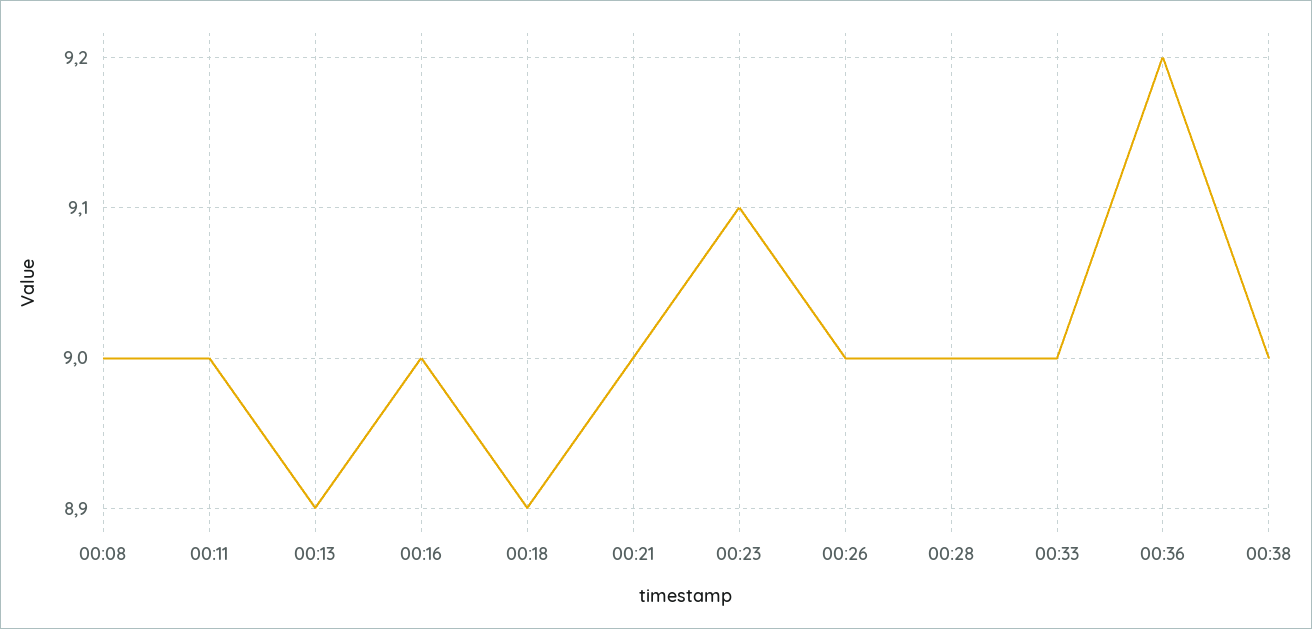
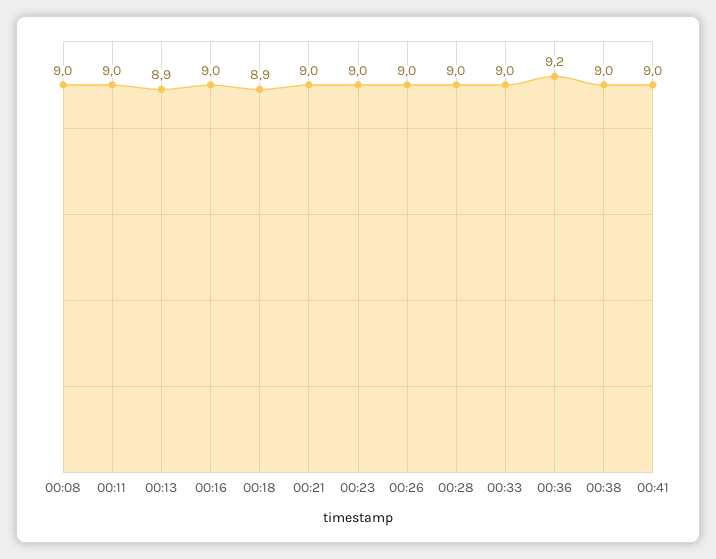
00:23: 9.1 -> 9
00:41: none -> 9

